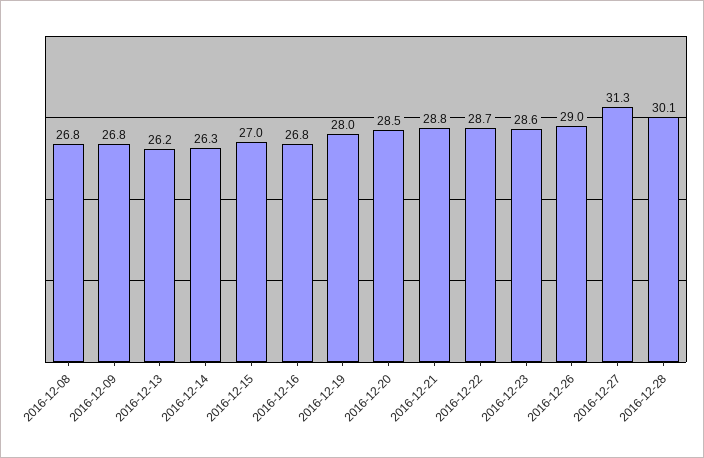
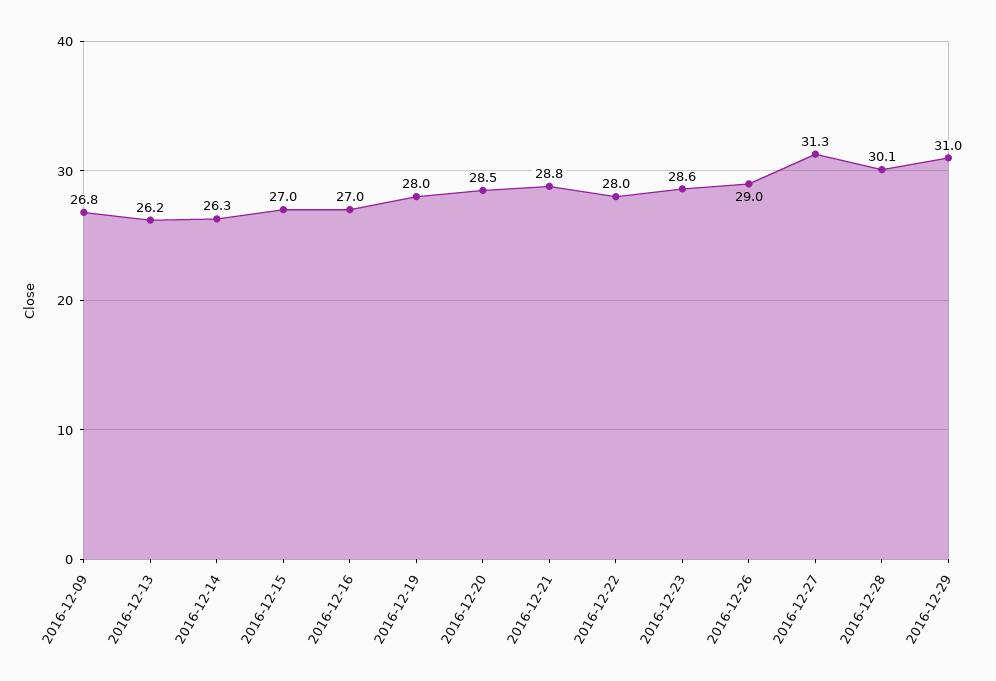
2016-12-08: 26.8 -> none
2016-12-16: 26.8 -> 27
2016-12-22: 28.7 -> 28
2016-12-29: none -> 31

